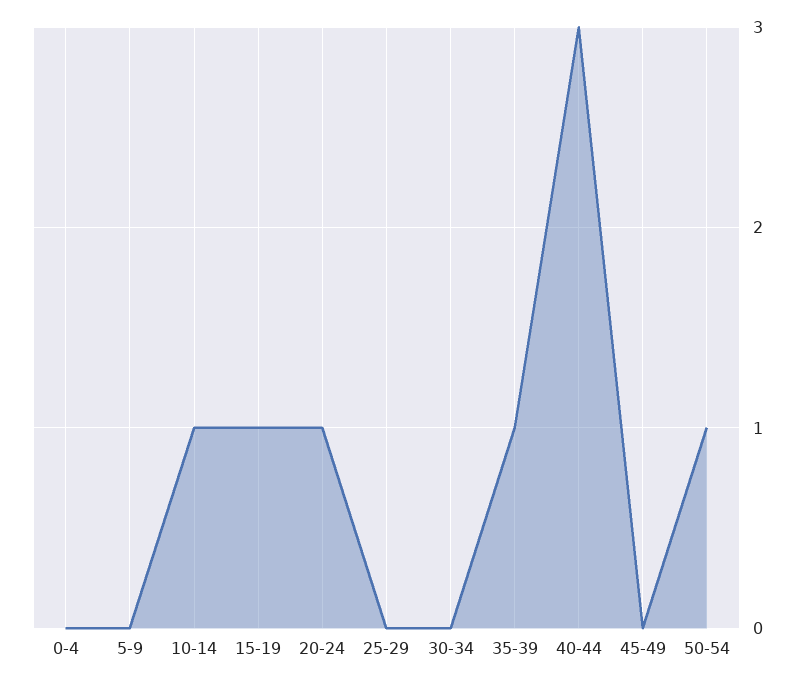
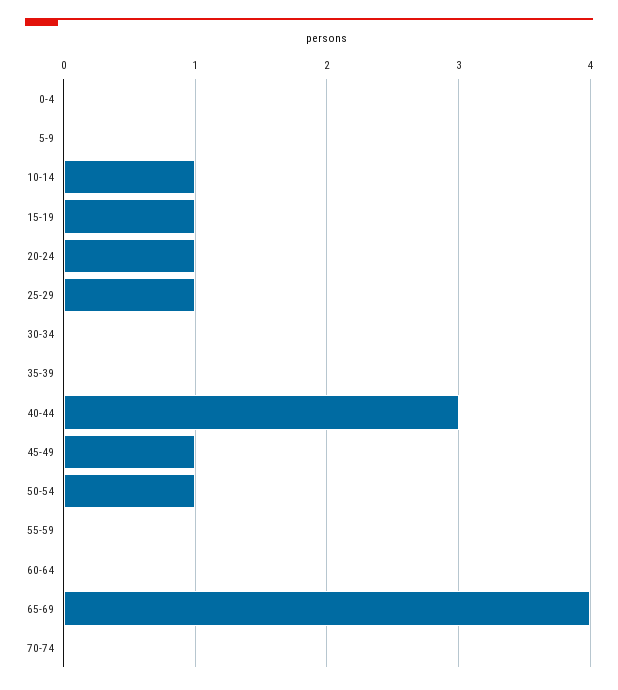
25-29: 0 -> 1
35-39: 1 -> 0
45-49: 0 -> 1
55-59: none -> 0
60-64: none -> 0
65-69: none -> 4
70-74: none -> 0

